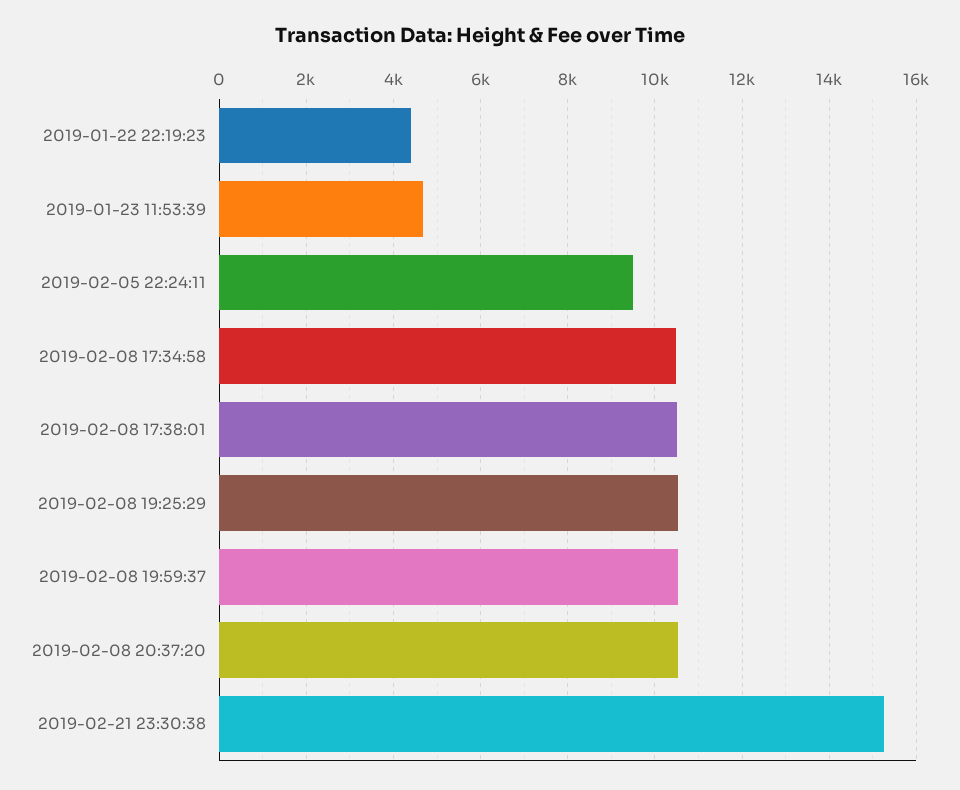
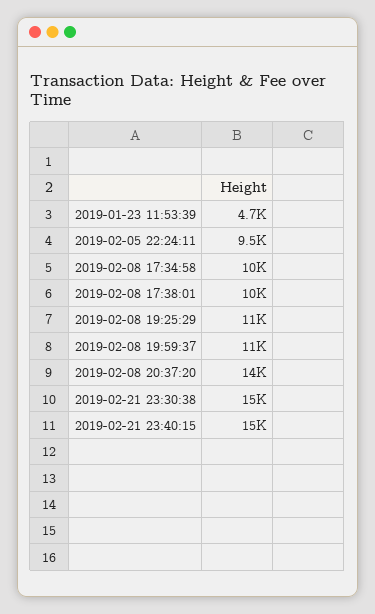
2019-01-22 22:19:23: 4400 -> none
2019-02-08 20:37:20: 10600 -> 14000
2019-02-21 23:40:15: none -> 15000

